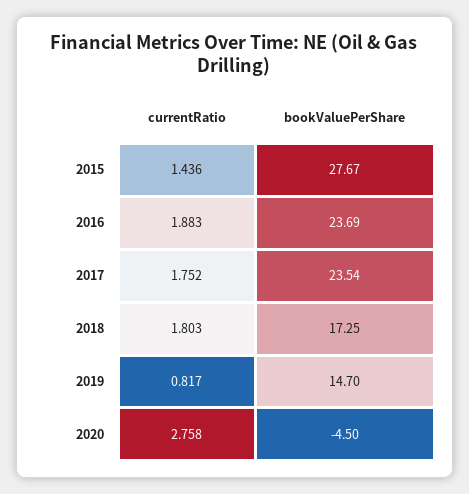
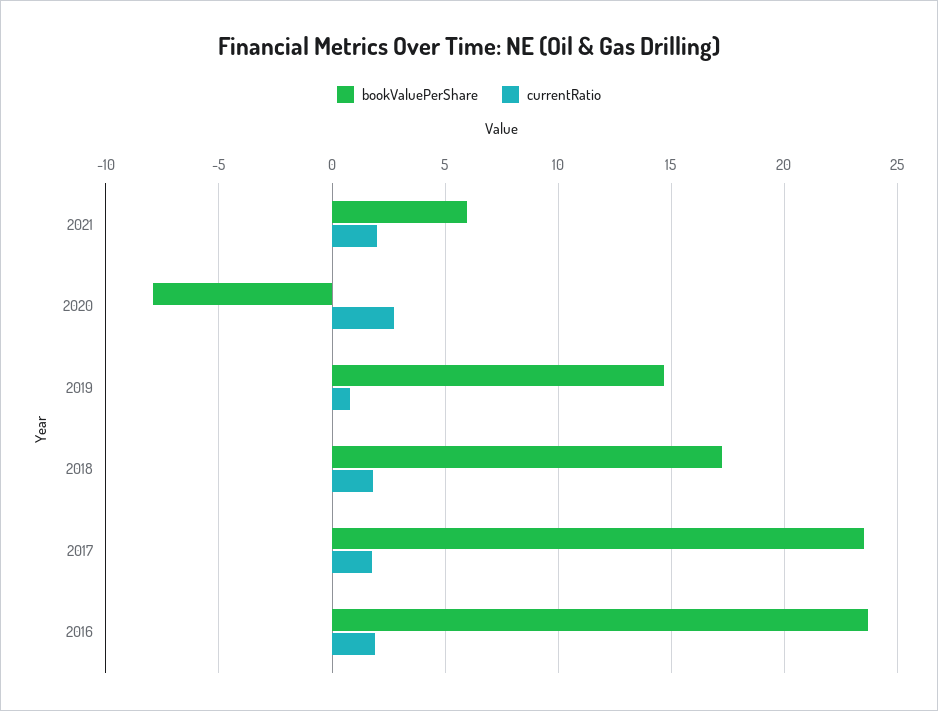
currentRatio, 2015: 1.436 -> none
bookValuePerShare, 2015: 27.67 -> none
bookValuePerShare, 2020: -4.5 -> -8
bookValuePerShare, 2021: none -> 6
currentRatio, 2021: none -> 2

